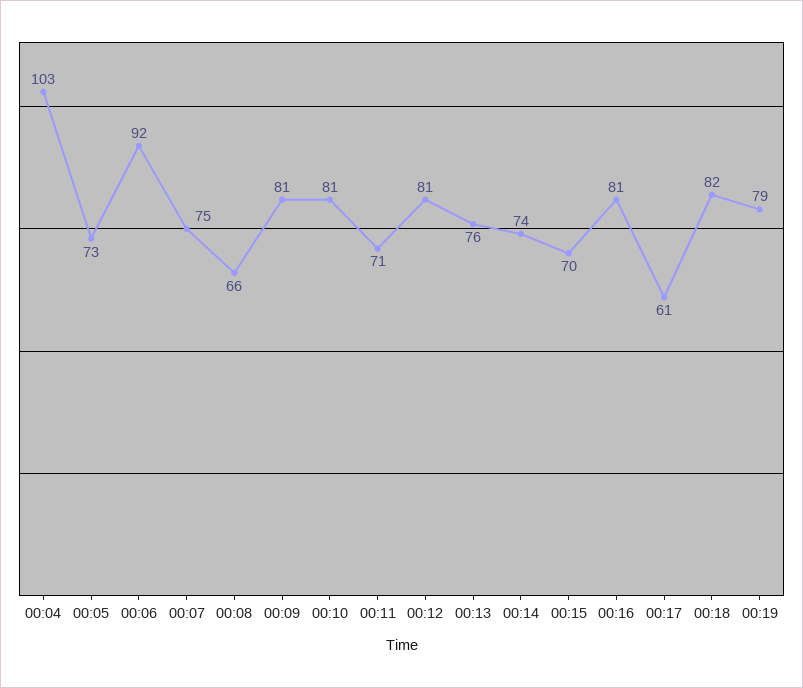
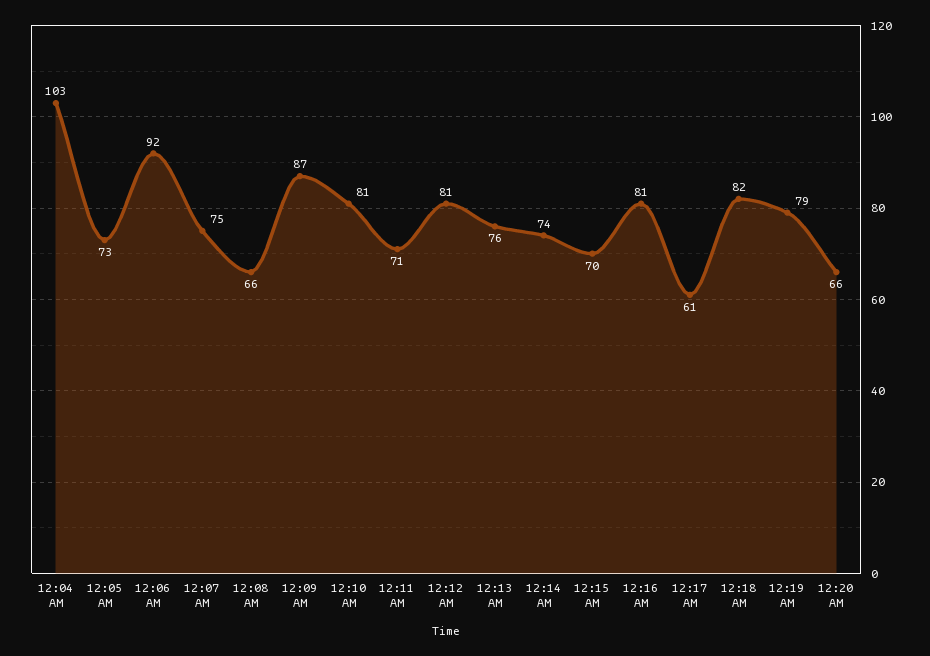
00:09: 81 -> 87
12:20 AM: none -> 66

